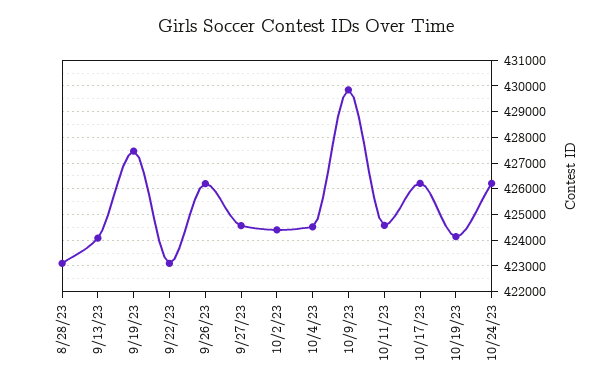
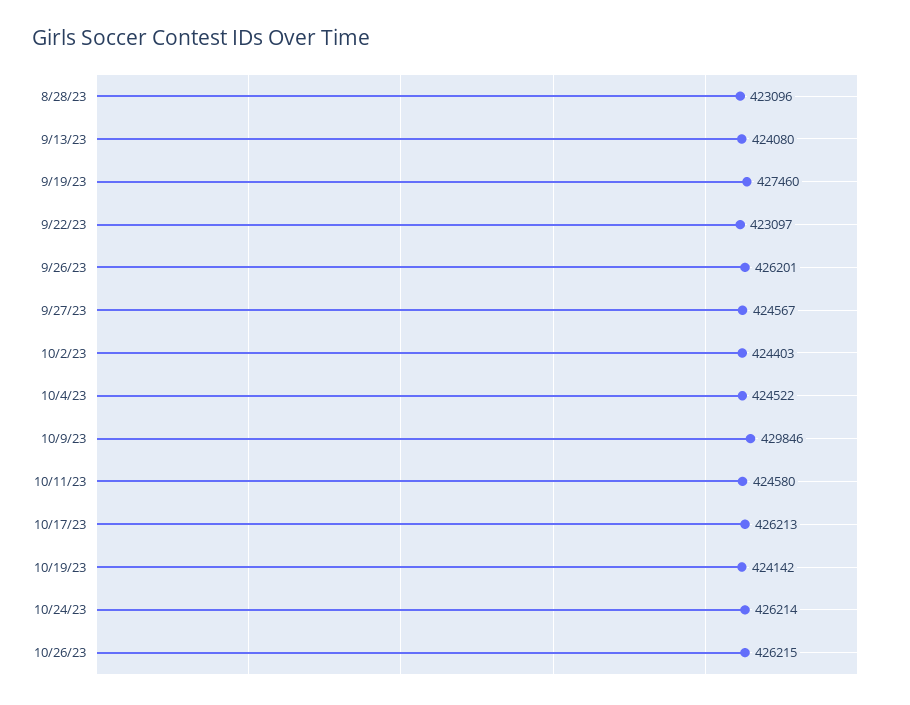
10/26/23: none -> 426215

